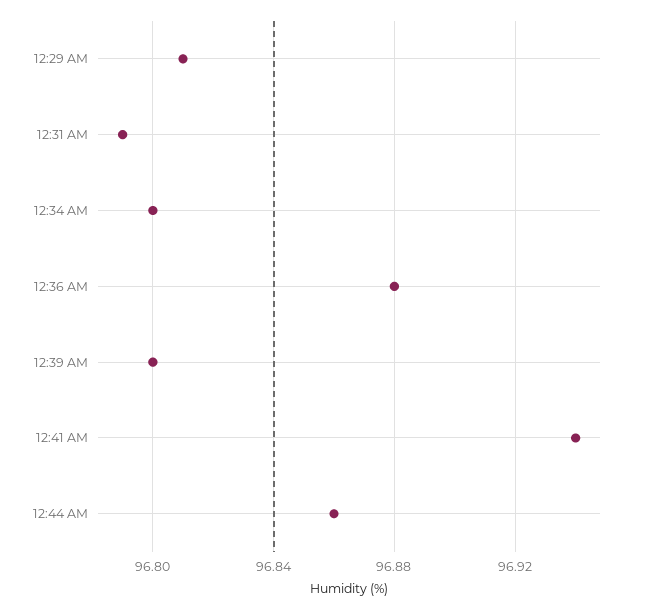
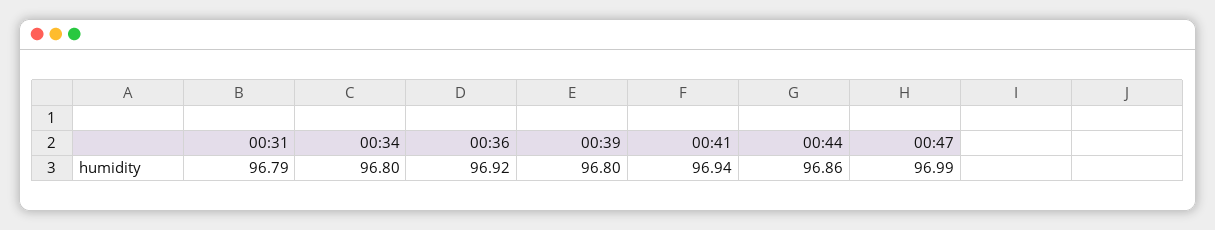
12:29 AM: 96.81 -> none
12:36 AM: 96.88 -> 96.92
00:47: none -> 96.99

